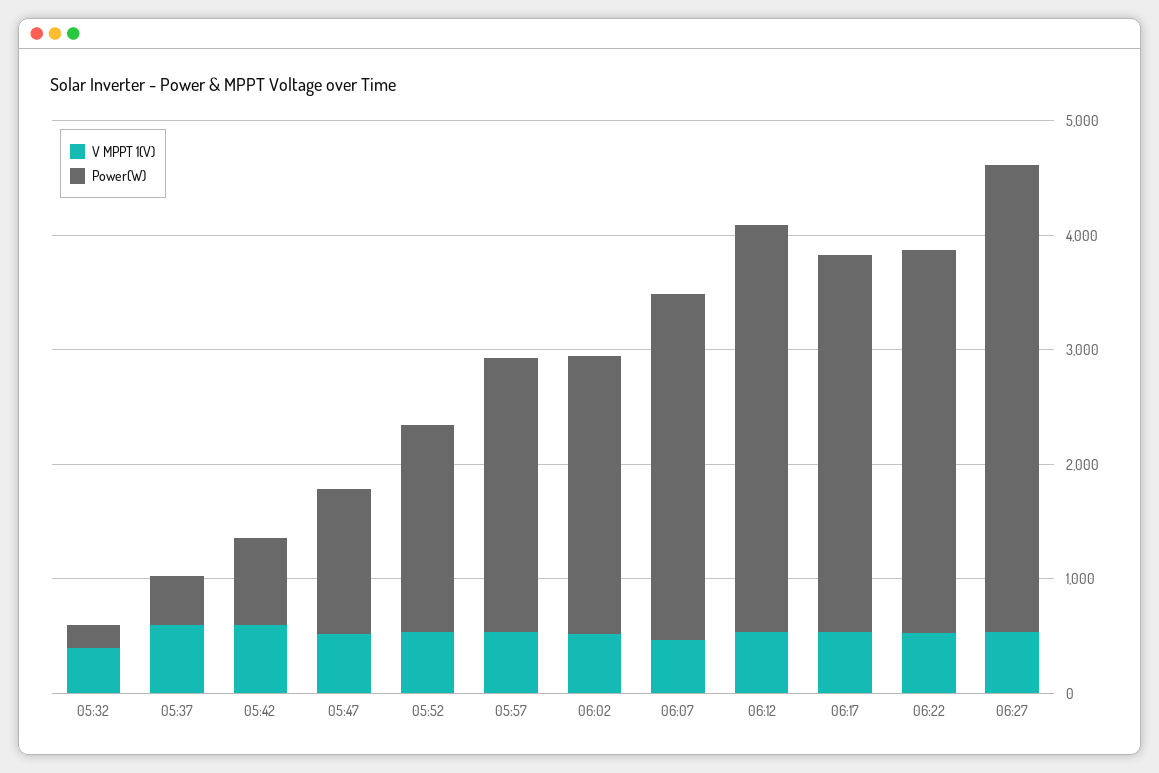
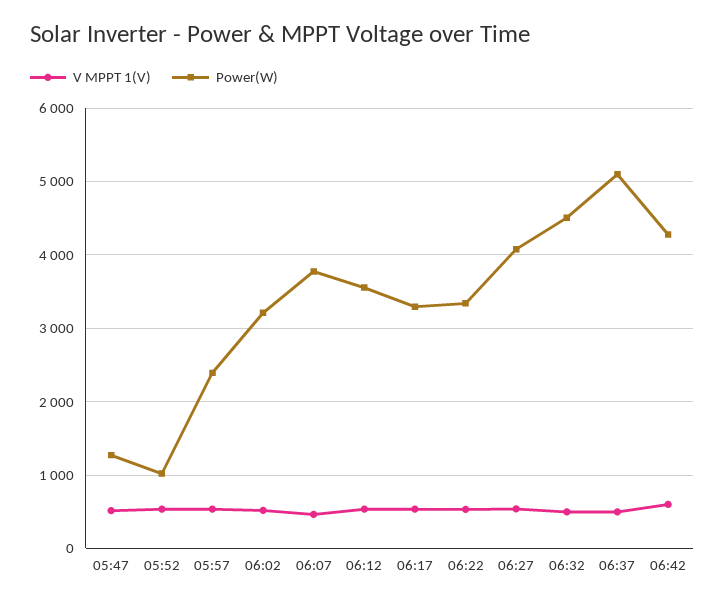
V MPPT 1(V), 05:32: 400 -> none
Power(W), 05:32: 200 -> none
V MPPT 1(V), 05:37: 600 -> none
Power(W), 05:37: 400 -> none
V MPPT 1(V), 05:42: 600 -> none
Power(W), 05:42: 800 -> none
Power(W), 05:52: 1800 -> 1000
Power(W), 06:02: 2400 -> 3200
Power(W), 06:07: 3000 -> 3800
V MPPT 1(V), 06:32: none -> 500
Power(W), 06:32: none -> 4500
V MPPT 1(V), 06:37: none -> 500
Power(W), 06:37: none -> 5100
V MPPT 1(V), 06:42: none -> 600
Power(W), 06:42: none -> 4300

